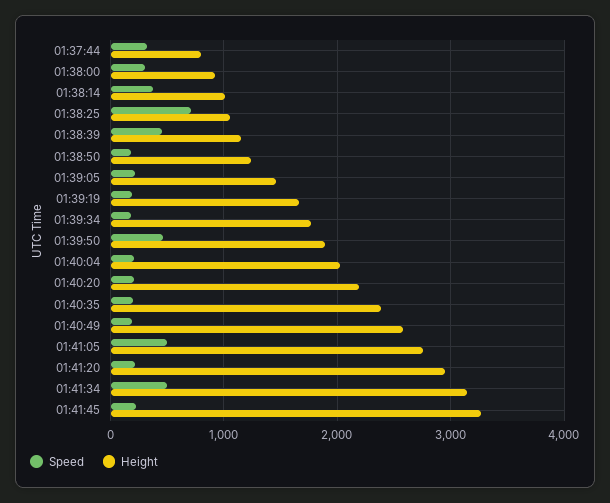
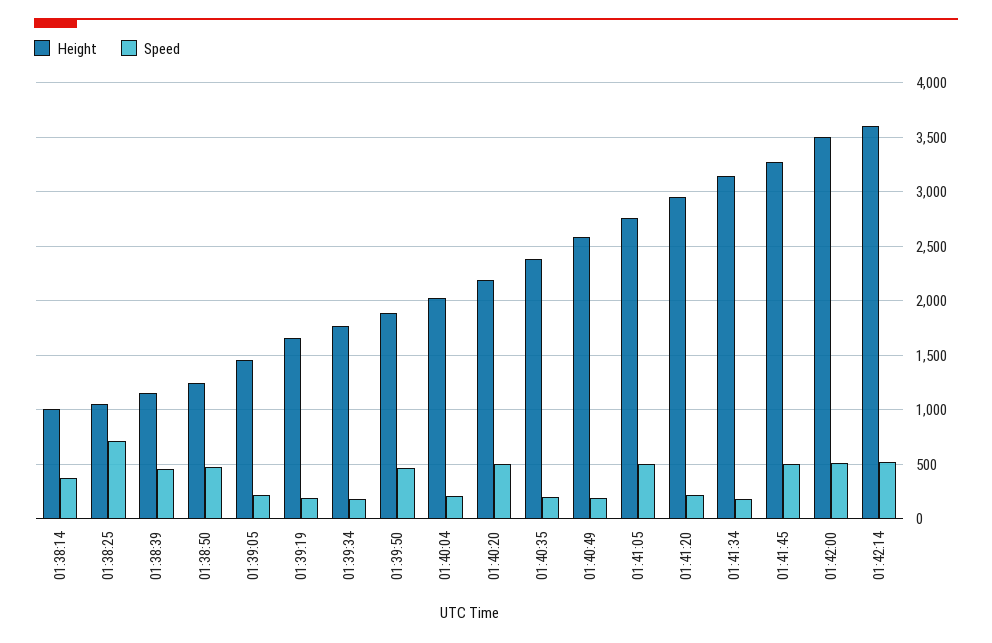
Speed, 01:37:44: 300 -> none
Height, 01:37:44: 800 -> none
Speed, 01:38:00: 300 -> none
Height, 01:38:00: 900 -> none
Speed, 01:38:50: 200 -> 500
Speed, 01:40:20: 200 -> 500
Speed, 01:41:34: 500 -> 200
Speed, 01:41:45: 200 -> 500
Height, 01:42:00: none -> 3500
Speed, 01:42:00: none -> 500
Height, 01:42:14: none -> 3600
Speed, 01:42:14: none -> 500

